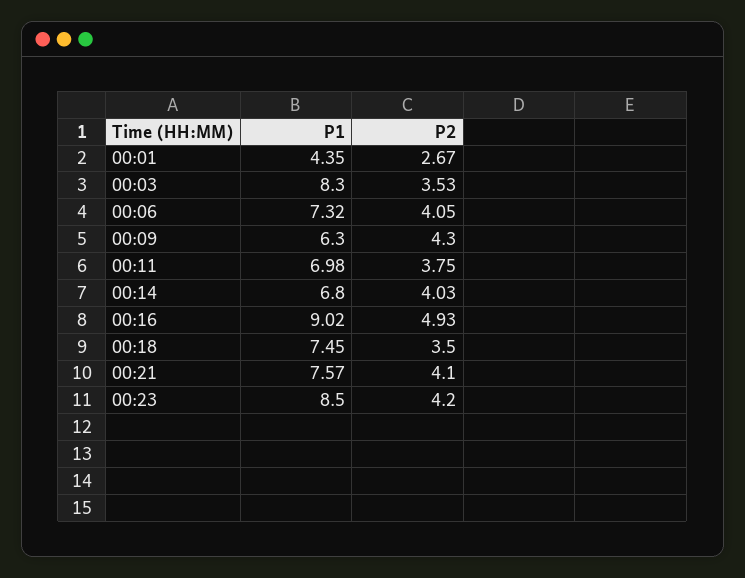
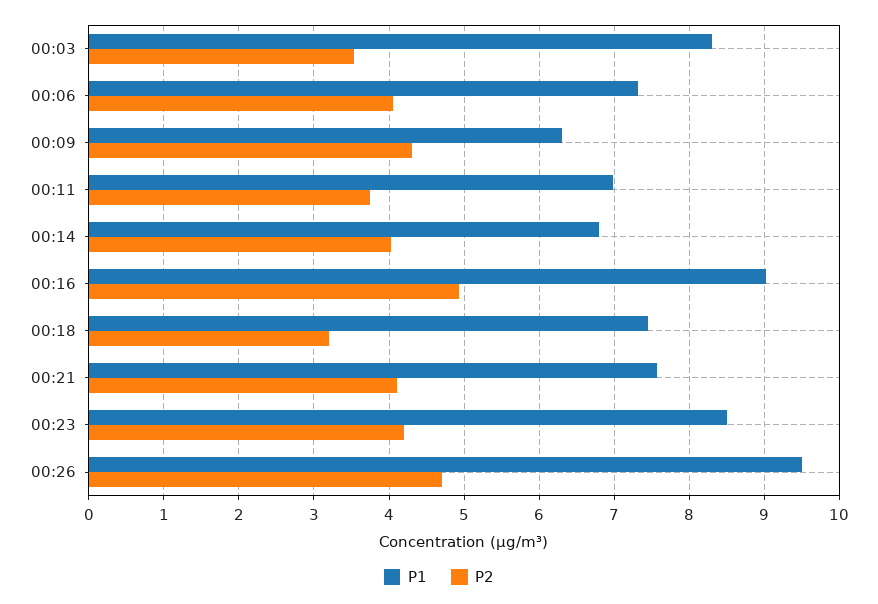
P1, 00:01: 4.35 -> none
P2, 00:01: 2.67 -> none
P2, 00:18: 3.5 -> 3.2
P1, 00:26: none -> 9.5
P2, 00:26: none -> 4.7

